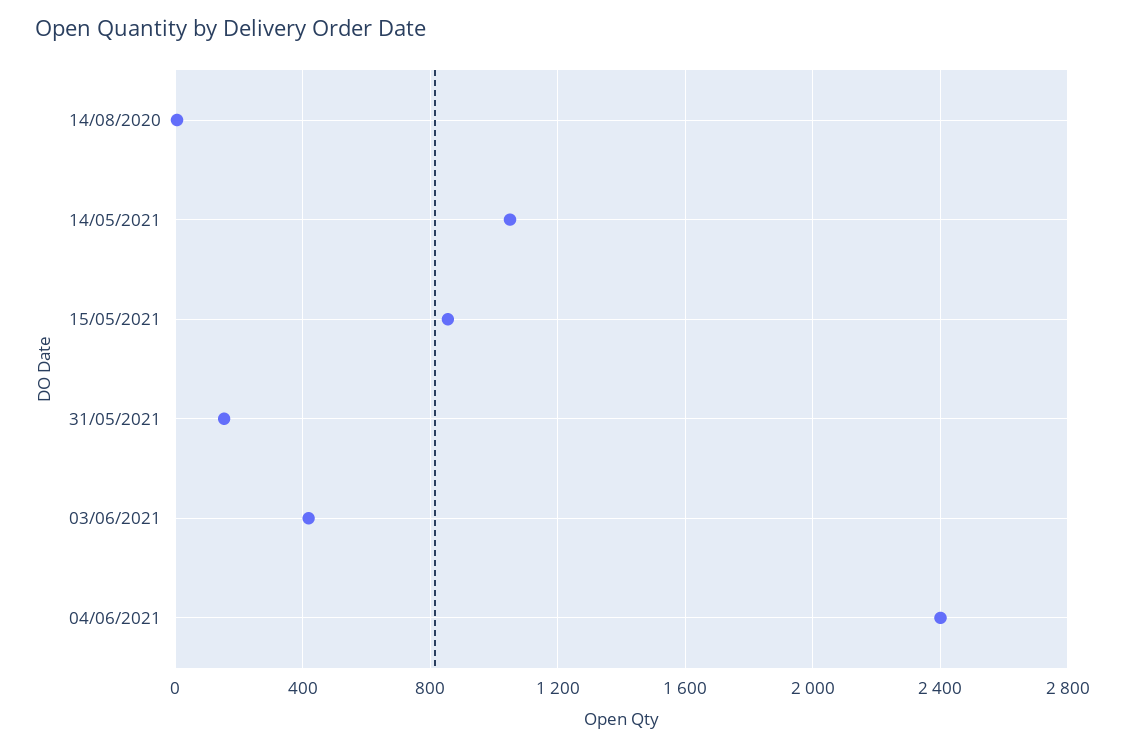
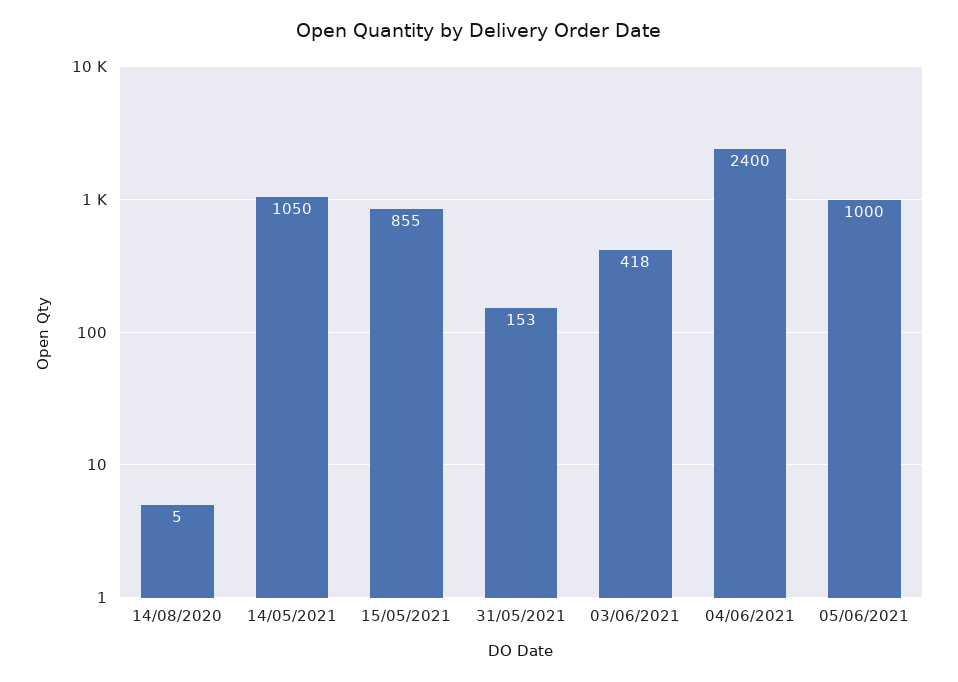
05/06/2021: none -> 1000

